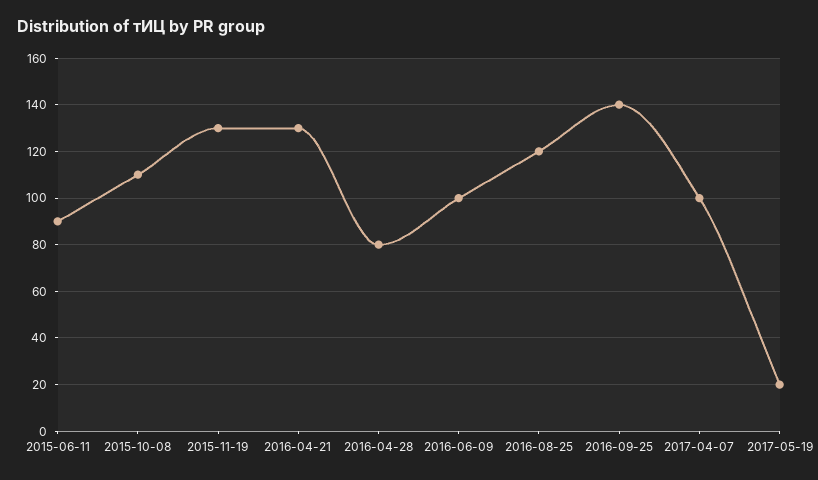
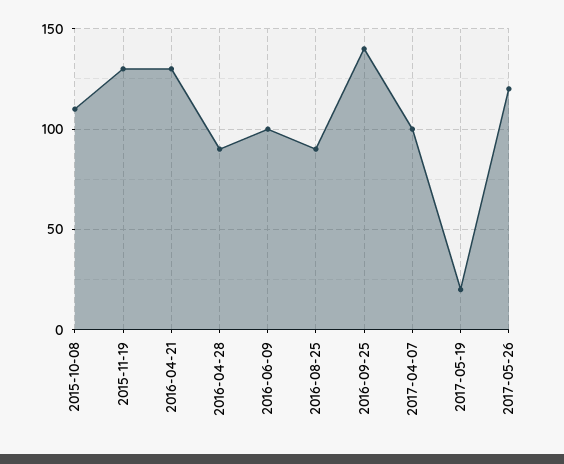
2015-06-11: 90 -> none
2016-04-28: 80 -> 90
2016-08-25: 120 -> 90
2017-05-26: none -> 120

